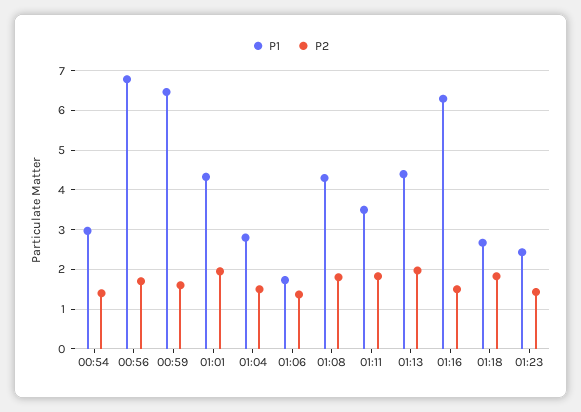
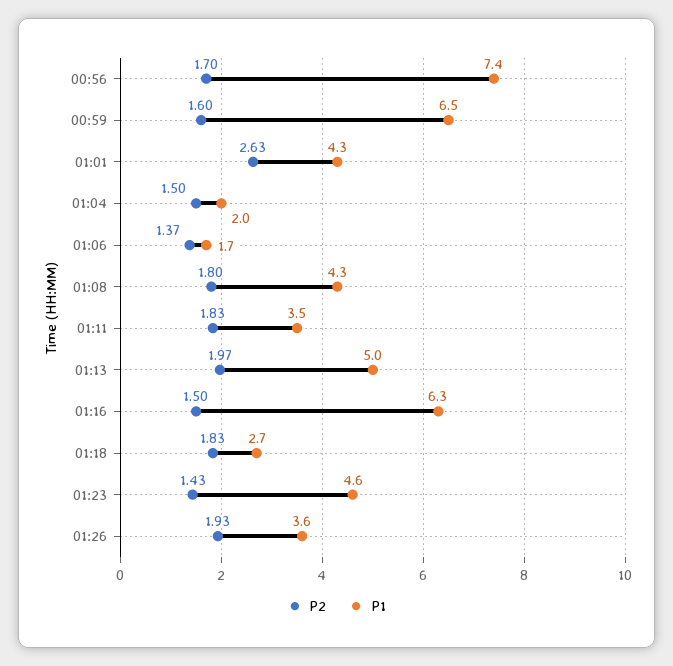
P1, 00:54: 3 -> none
P2, 00:54: 1.4 -> none
P1, 00:56: 6.8 -> 7.4
P2, 01:01: 2 -> 2.63
P1, 01:04: 2.8 -> 2
P1, 01:13: 4.4 -> 5
P1, 01:23: 2.4 -> 4.6
P2, 01:26: none -> 1.93
P1, 01:26: none -> 3.6

